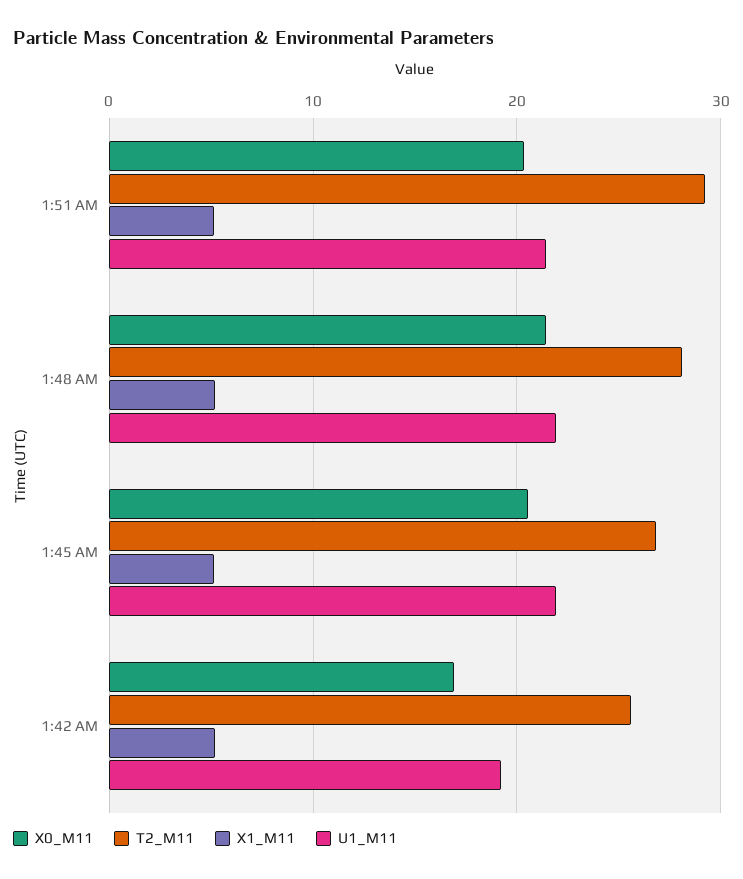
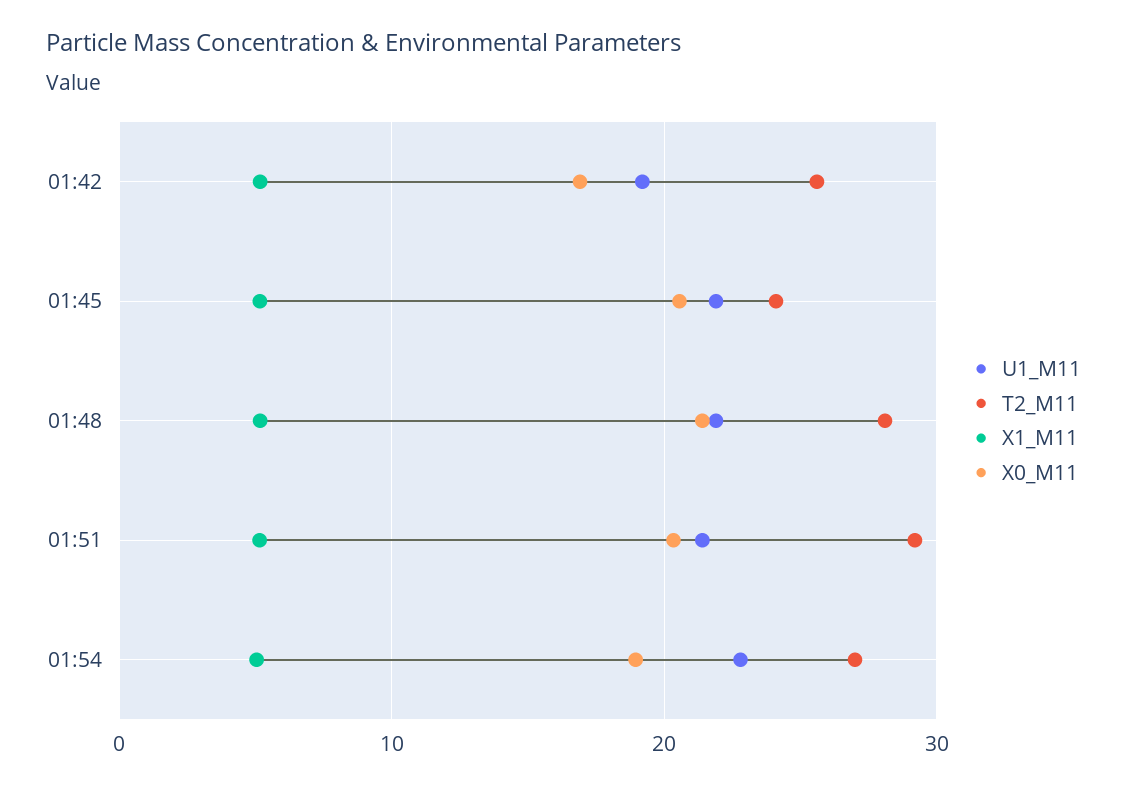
T2_M11, 1:45 AM: 27 -> 24
U1_M11, 01:54: none -> 23
T2_M11, 01:54: none -> 27
X1_M11, 01:54: none -> 5
X0_M11, 01:54: none -> 19

